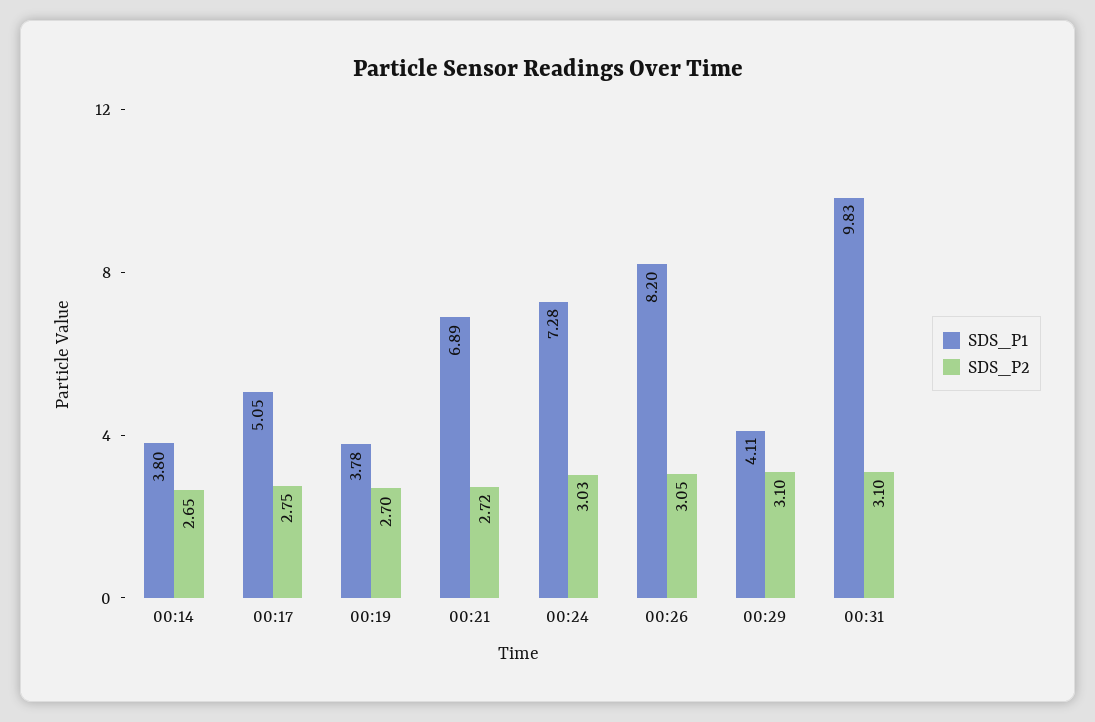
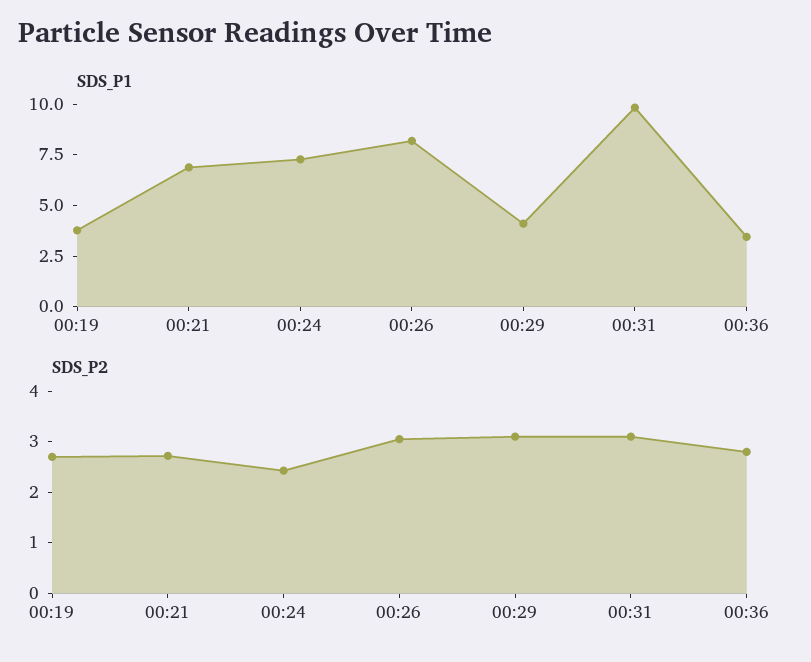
SDS_P1, 00:14: 3.8 -> none
SDS_P2, 00:14: 2.65 -> none
SDS_P1, 00:17: 5.05 -> none
SDS_P2, 00:17: 2.75 -> none
SDS_P2, 00:24: 3.03 -> 2.4
SDS_P1, 00:36: none -> 3.5
SDS_P2, 00:36: none -> 2.8

